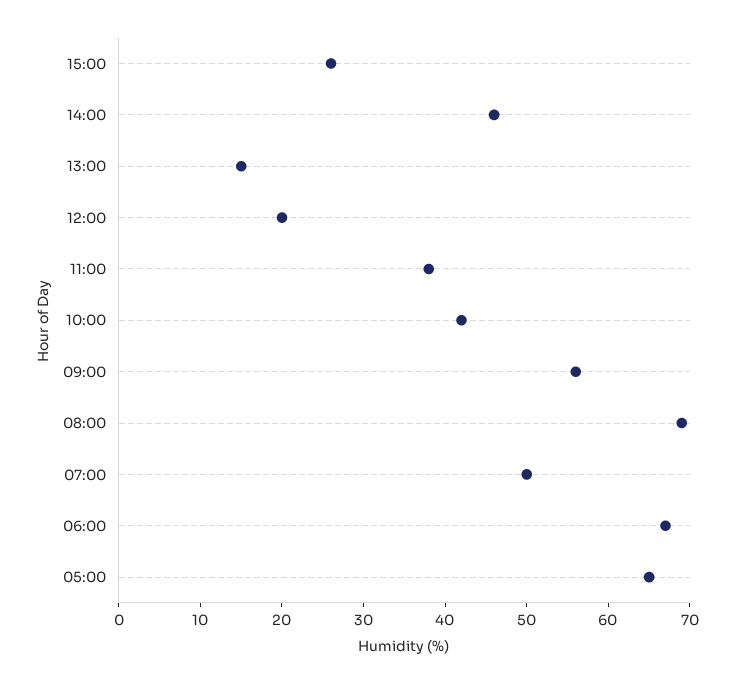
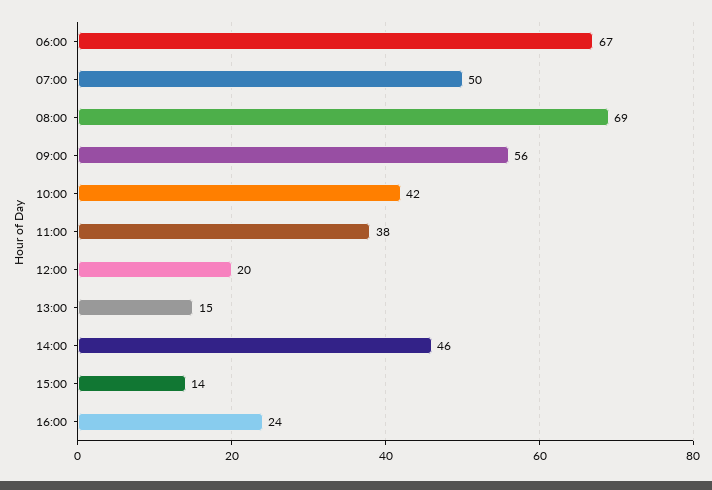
15:00: 26 -> 14
05:00: 65 -> none
16:00: none -> 24

